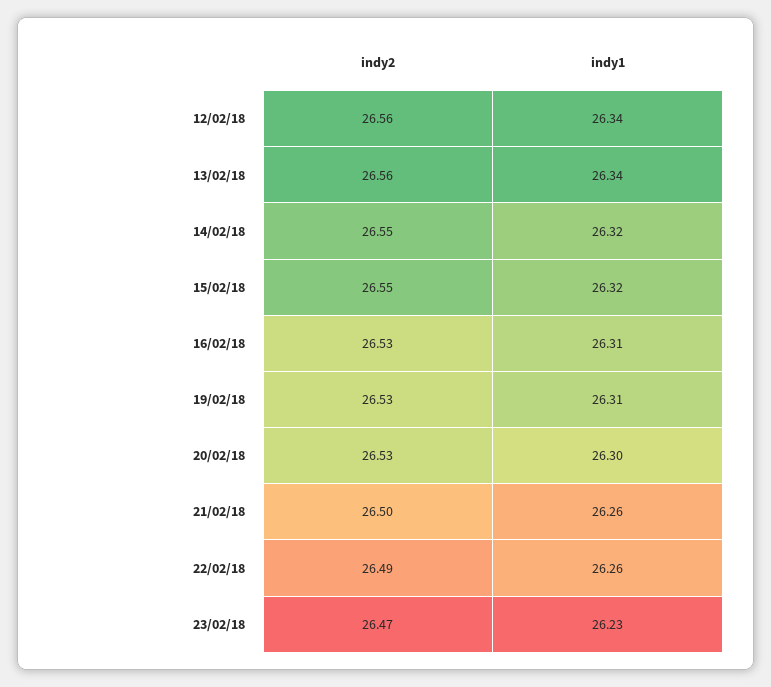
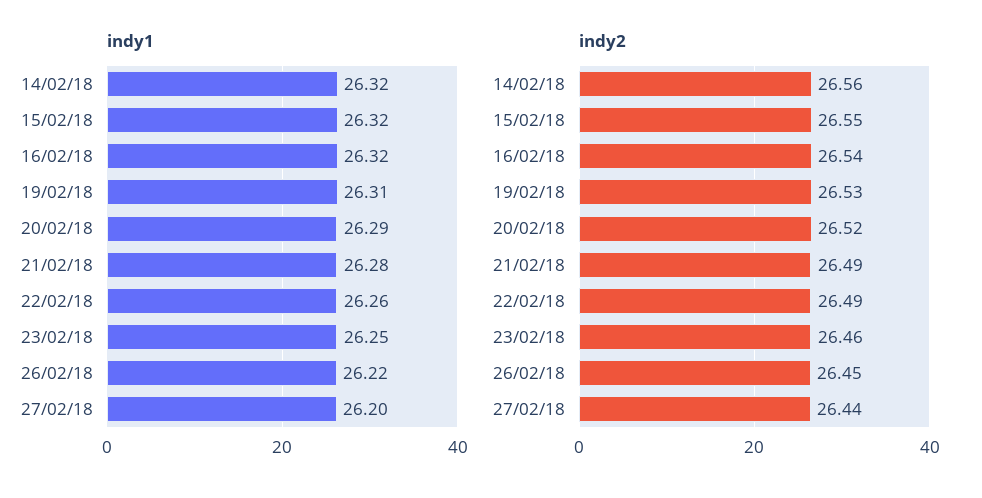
indy2, 12/02/18: 26.56 -> none
indy1, 12/02/18: 26.34 -> none
indy2, 13/02/18: 26.56 -> none
indy1, 13/02/18: 26.34 -> none
indy2, 14/02/18: 26.55 -> 26.56
indy2, 16/02/18: 26.53 -> 26.54
indy1, 16/02/18: 26.31 -> 26.32
indy2, 20/02/18: 26.53 -> 26.52
indy1, 20/02/18: 26.3 -> 26.29
indy2, 21/02/18: 26.5 -> 26.49
indy1, 21/02/18: 26.26 -> 26.28
indy2, 23/02/18: 26.47 -> 26.46
indy1, 23/02/18: 26.23 -> 26.25
indy1, 26/02/18: none -> 26.22
indy1, 27/02/18: none -> 26.2
indy2, 26/02/18: none -> 26.45
indy2, 27/02/18: none -> 26.44

